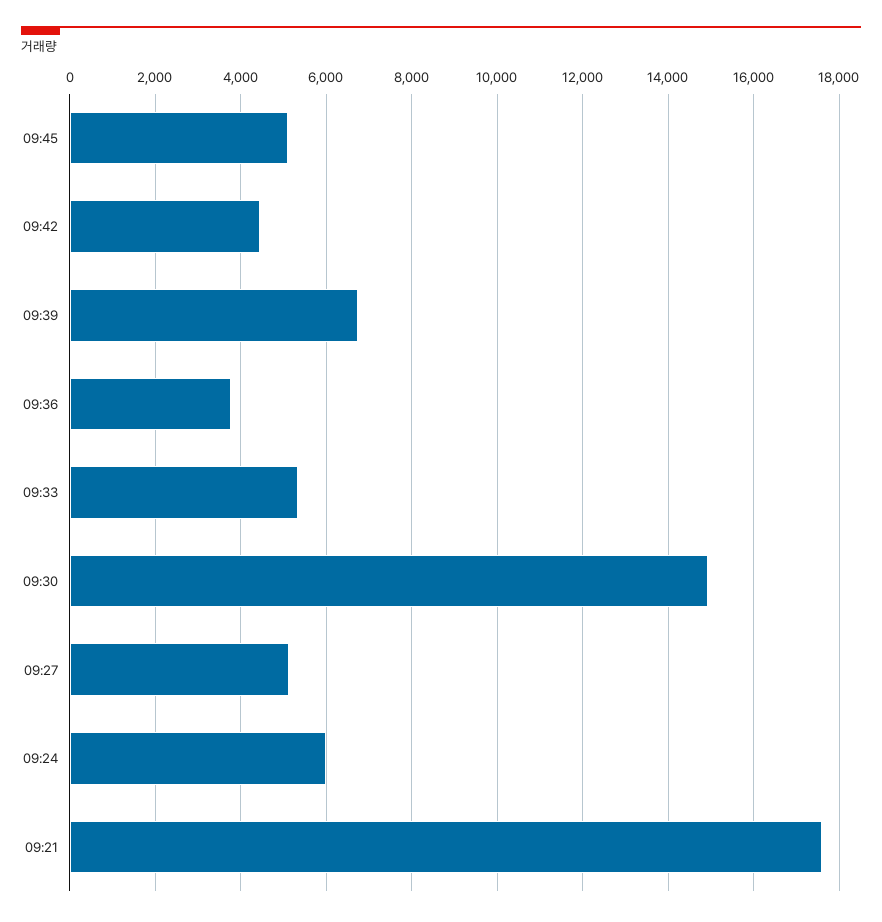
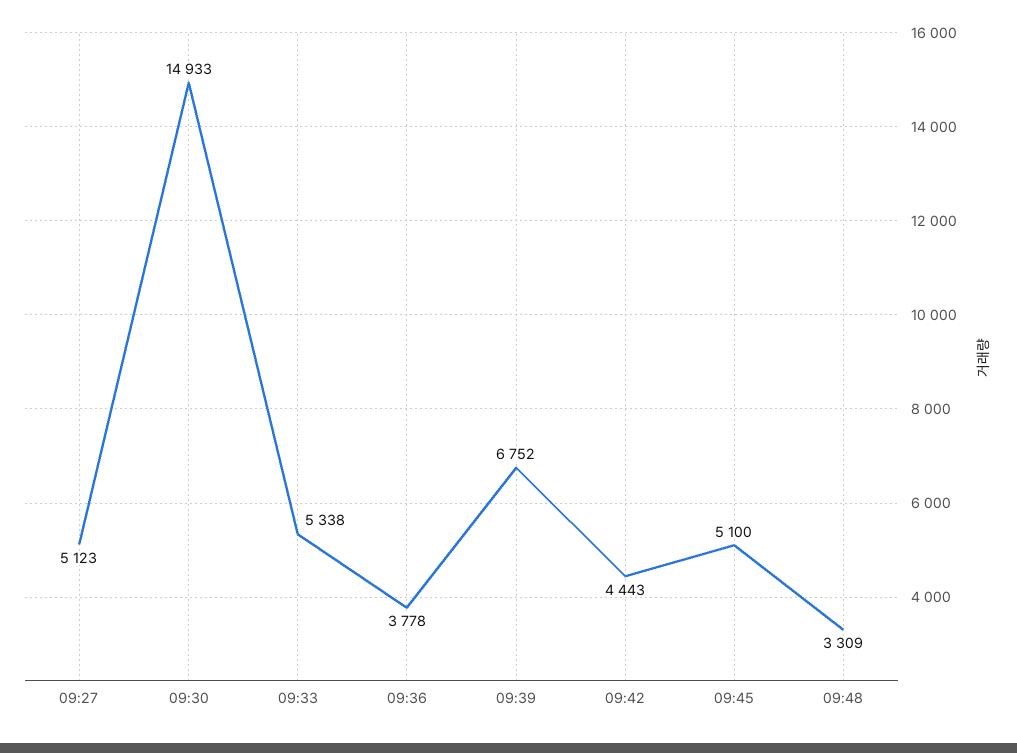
09:24: 6000 -> none
09:21: 17600 -> none
09:48: none -> 3309

